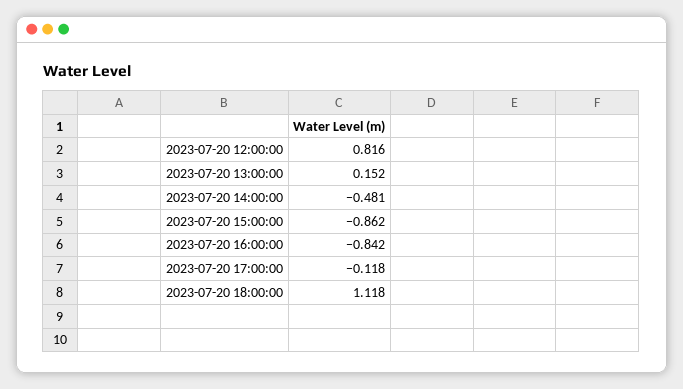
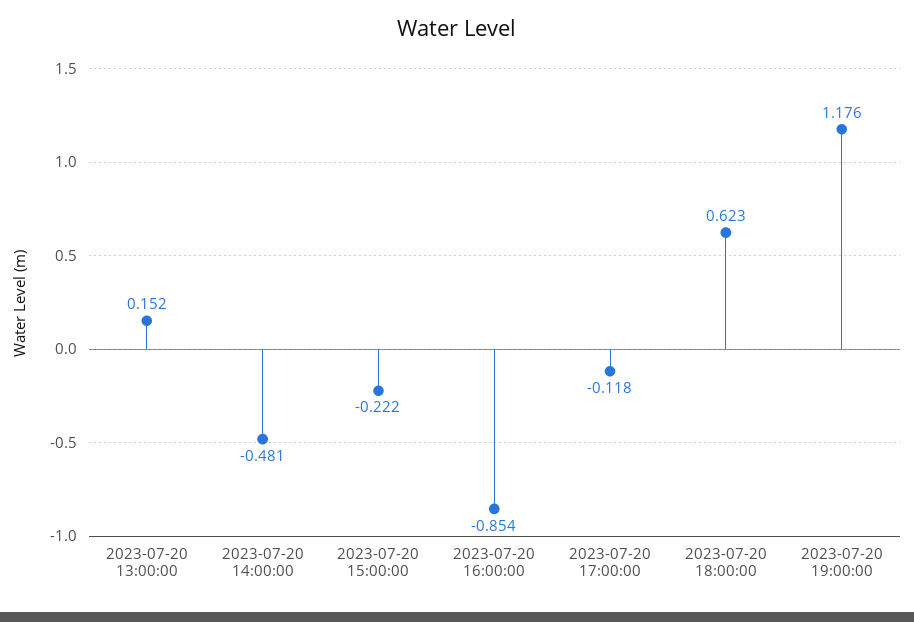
2023-07-20 12:00:00: 0.816 -> none
2023-07-20 15:00:00: -0.862 -> -0.222
2023-07-20 16:00:00: -0.842 -> -0.854
2023-07-20 18:00:00: 1.118 -> 0.623
2023-07-20 19:00:00: none -> 1.176

